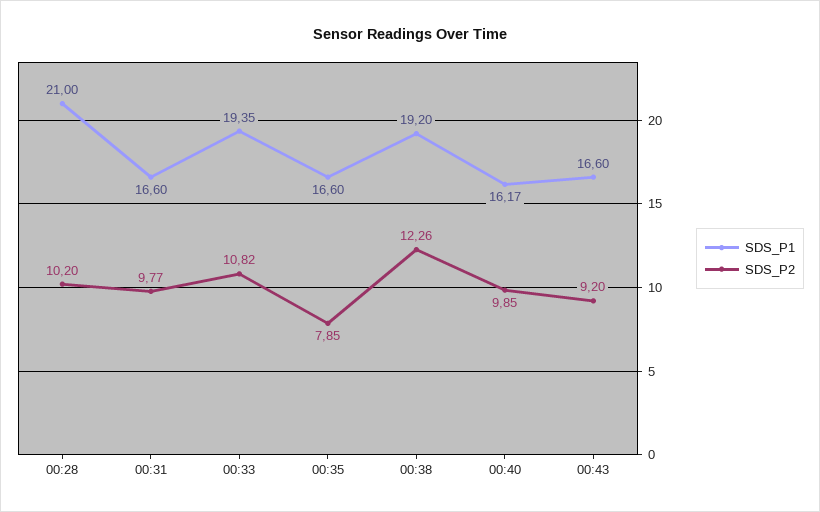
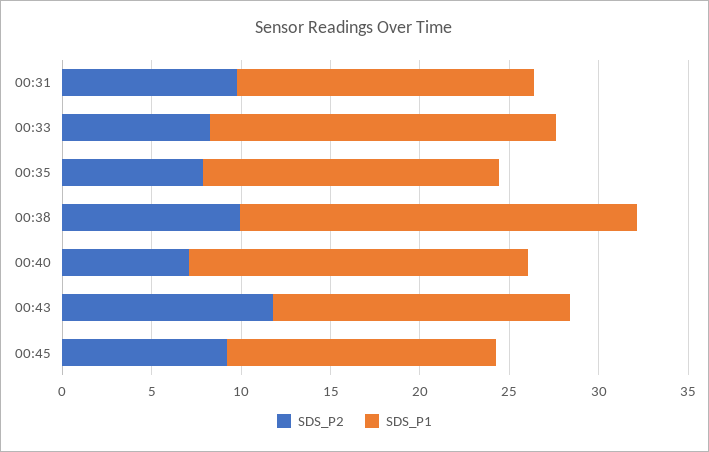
SDS_P1, 00:28: 21 -> none
SDS_P2, 00:28: 10.2 -> none
SDS_P2, 00:33: 10.82 -> 8
SDS_P1, 00:38: 19.2 -> 22
SDS_P2, 00:38: 12.26 -> 10
SDS_P1, 00:40: 16.17 -> 19
SDS_P2, 00:40: 9.85 -> 7
SDS_P2, 00:43: 9.2 -> 12
SDS_P2, 00:45: none -> 9
SDS_P1, 00:45: none -> 15

